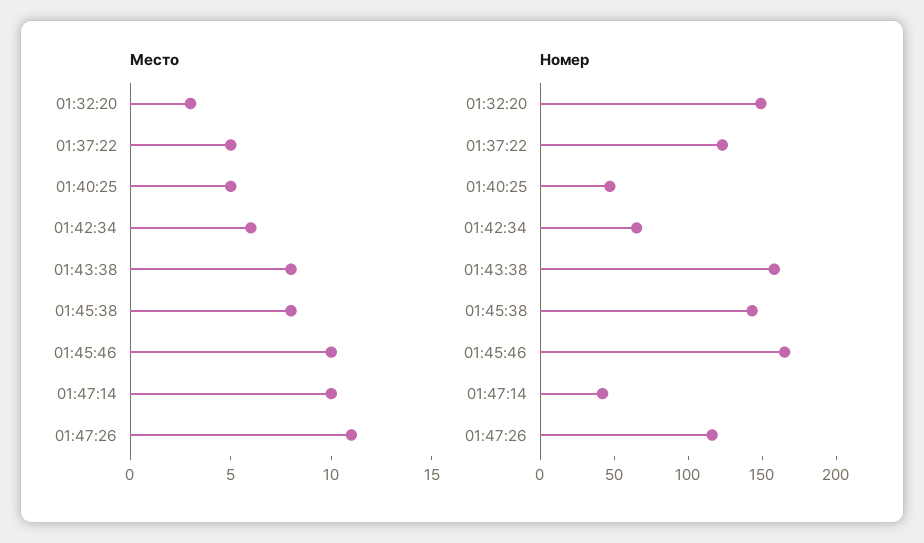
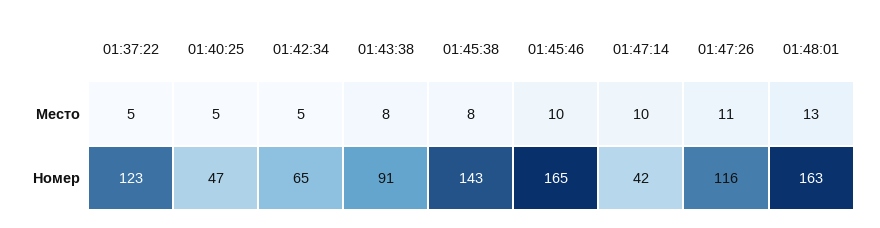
Место, 01:32:20: 3 -> none
Место, 01:42:34: 6 -> 5
Номер, 01:32:20: 150 -> none
Номер, 01:43:38: 160 -> 91
Место, 01:48:01: none -> 13
Номер, 01:48:01: none -> 163

